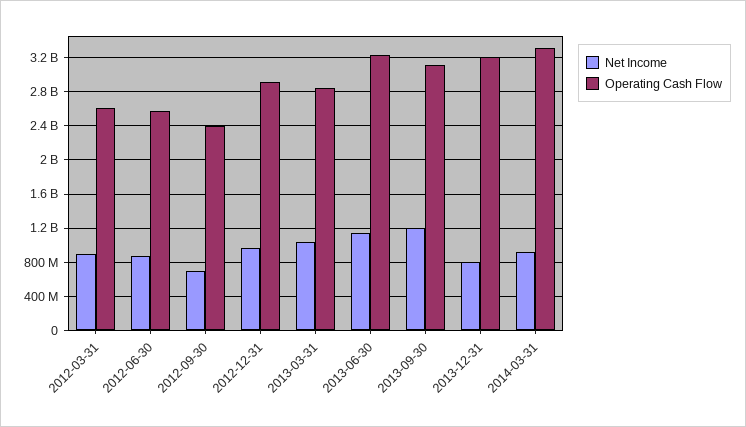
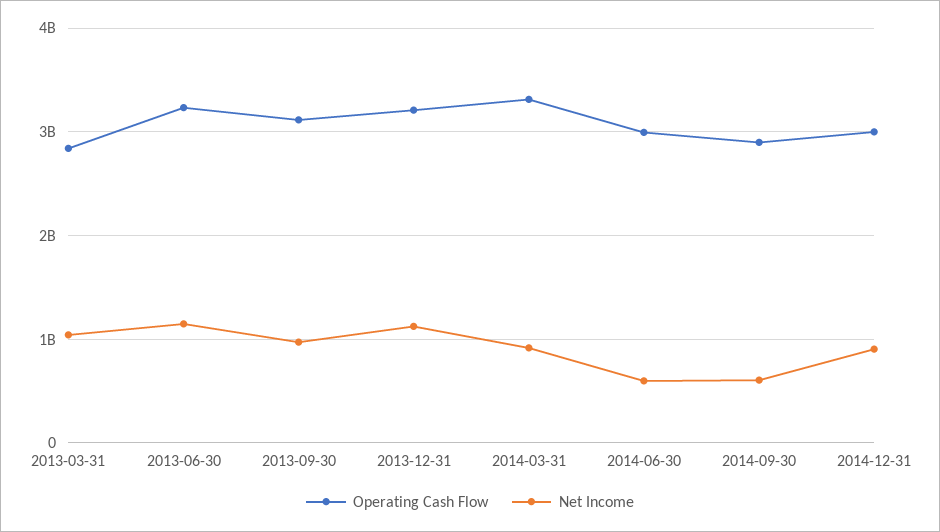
Net Income, 2012-03-31: 900000000 -> none
Operating Cash Flow, 2012-03-31: 2600000000 -> none
Net Income, 2012-06-30: 900000000 -> none
Operating Cash Flow, 2012-06-30: 2600000000 -> none
Net Income, 2012-09-30: 700000000 -> none
Operating Cash Flow, 2012-09-30: 2400000000 -> none
Net Income, 2012-12-31: 1000000000 -> none
Operating Cash Flow, 2012-12-31: 2900000000 -> none
Net Income, 2013-09-30: 1200000000 -> 1000000000
Net Income, 2013-12-31: 800000000 -> 1100000000
Operating Cash Flow, 2014-06-30: none -> 3000000000
Net Income, 2014-06-30: none -> 600000000
Operating Cash Flow, 2014-09-30: none -> 2900000000
Net Income, 2014-09-30: none -> 600000000
Operating Cash Flow, 2014-12-31: none -> 3000000000
Net Income, 2014-12-31: none -> 900000000

